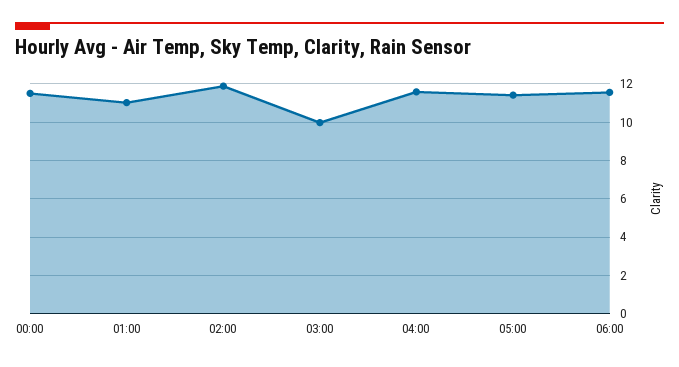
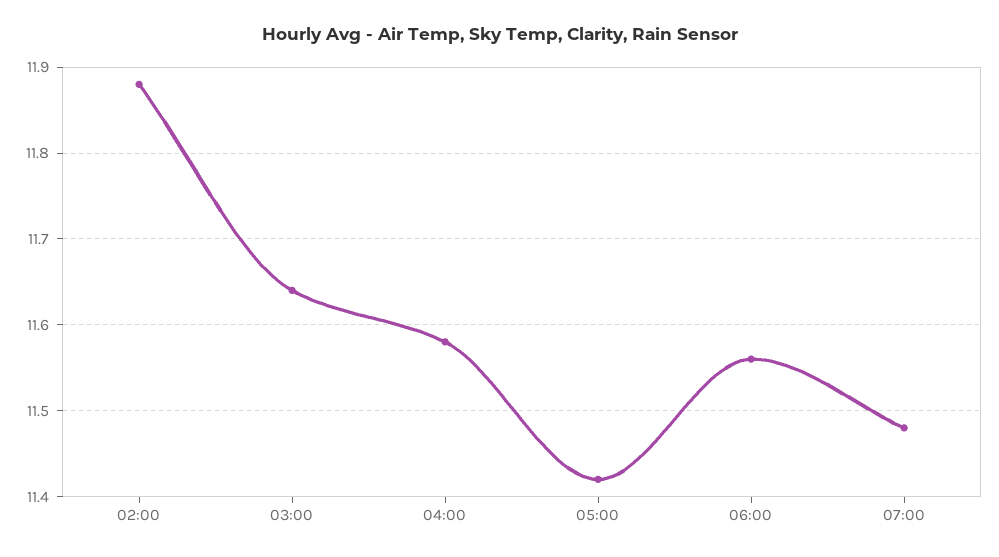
00:00: 11.5 -> none
01:00: 11 -> none
03:00: 10 -> 11.64
07:00: none -> 11.48

